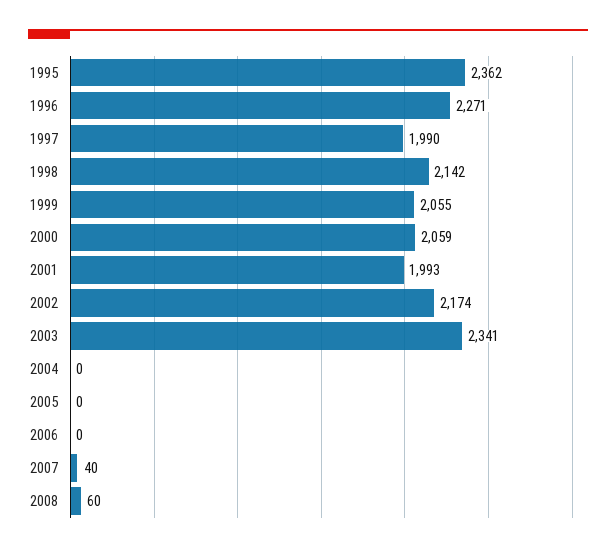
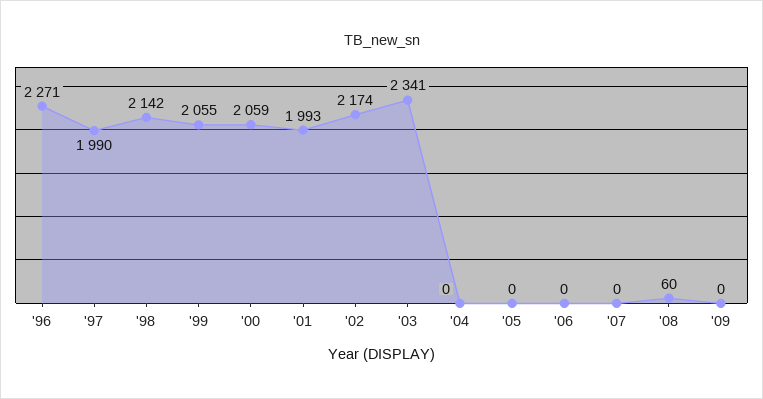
1995: 2362 -> none
2007: 40 -> 0
'09: none -> 0

